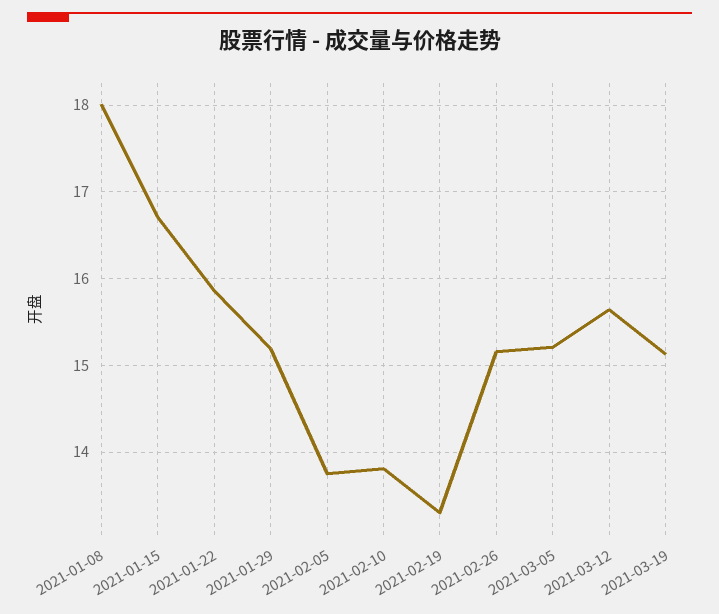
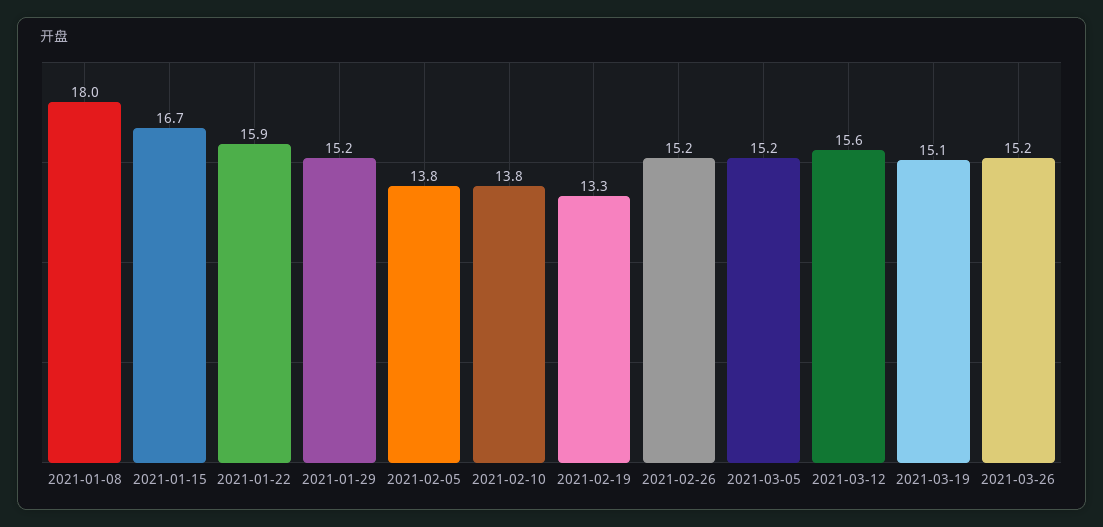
2021-03-26: none -> 15.2

